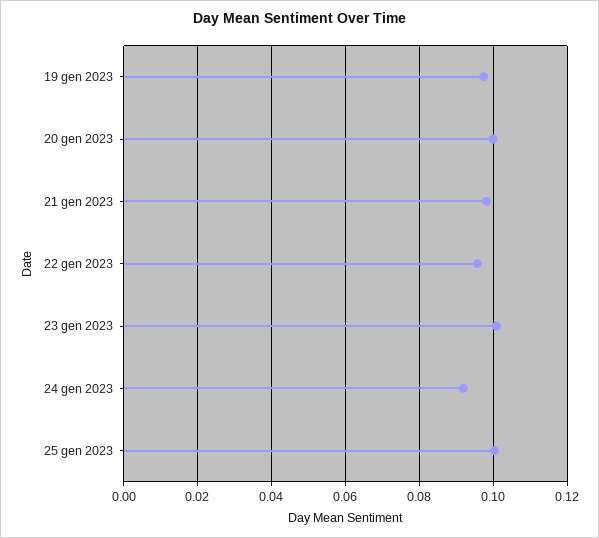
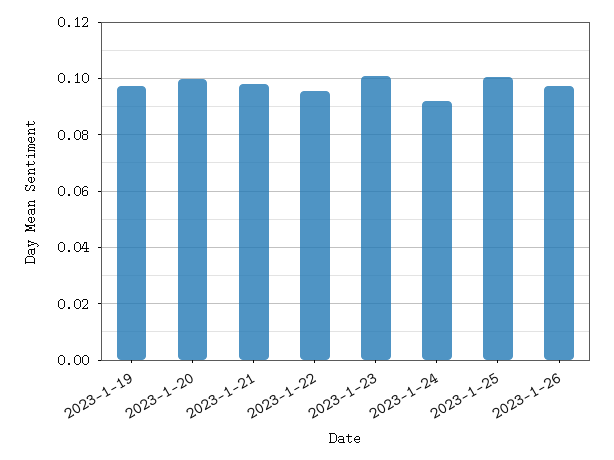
2023-1-26: none -> 0.0975

